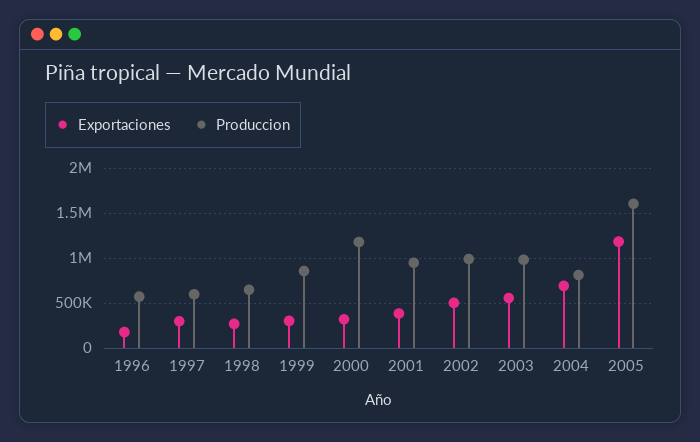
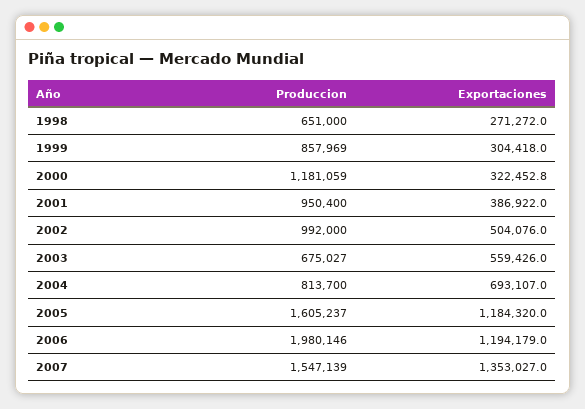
Exportaciones, 1996: 200000 -> none
Produccion, 1996: 600000 -> none
Exportaciones, 1997: 300000 -> none
Produccion, 1997: 600000 -> none
Produccion, 2003: 1000000 -> 675027
Produccion, 2006: none -> 1980146
Exportaciones, 2006: none -> 1194179
Produccion, 2007: none -> 1547139
Exportaciones, 2007: none -> 1353027

